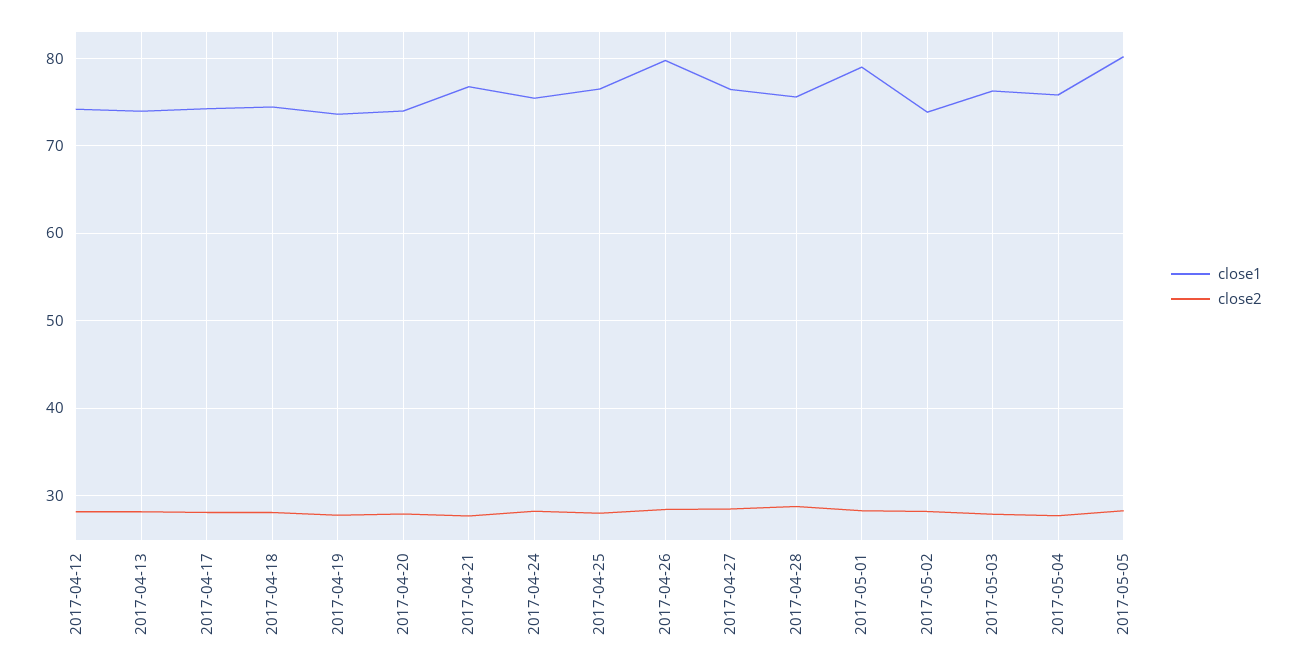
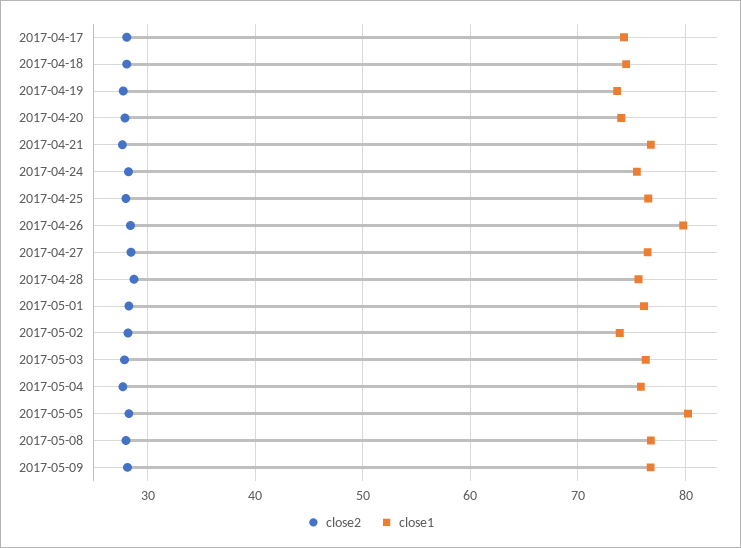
close1, 2017-04-12: 74 -> none
close2, 2017-04-12: 28 -> none
close1, 2017-04-13: 74 -> none
close2, 2017-04-13: 28 -> none
close1, 2017-05-01: 79 -> 76
close2, 2017-05-08: none -> 28
close1, 2017-05-08: none -> 77
close2, 2017-05-09: none -> 28
close1, 2017-05-09: none -> 77

